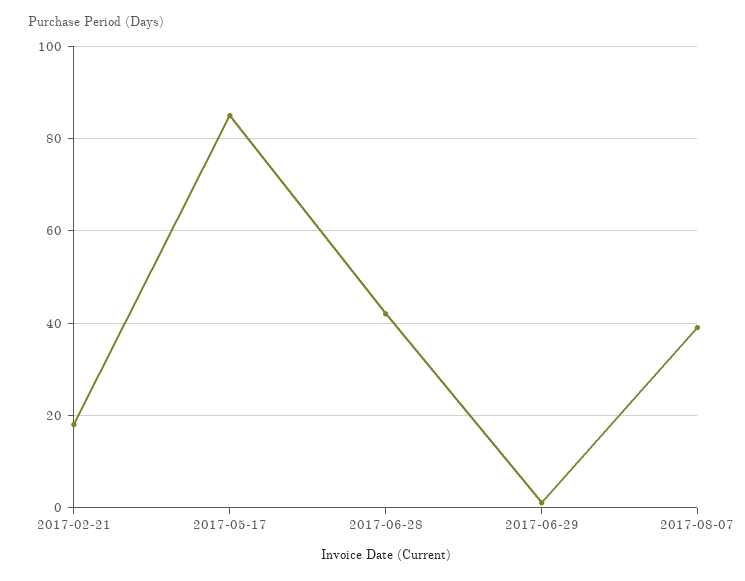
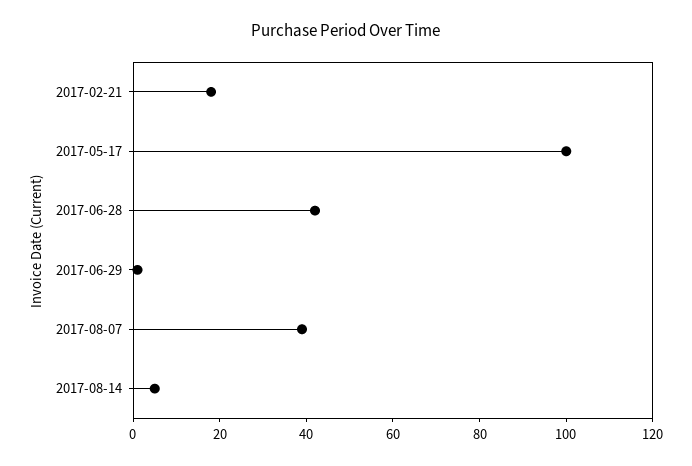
2017-05-17: 85 -> 100
2017-08-14: none -> 5

